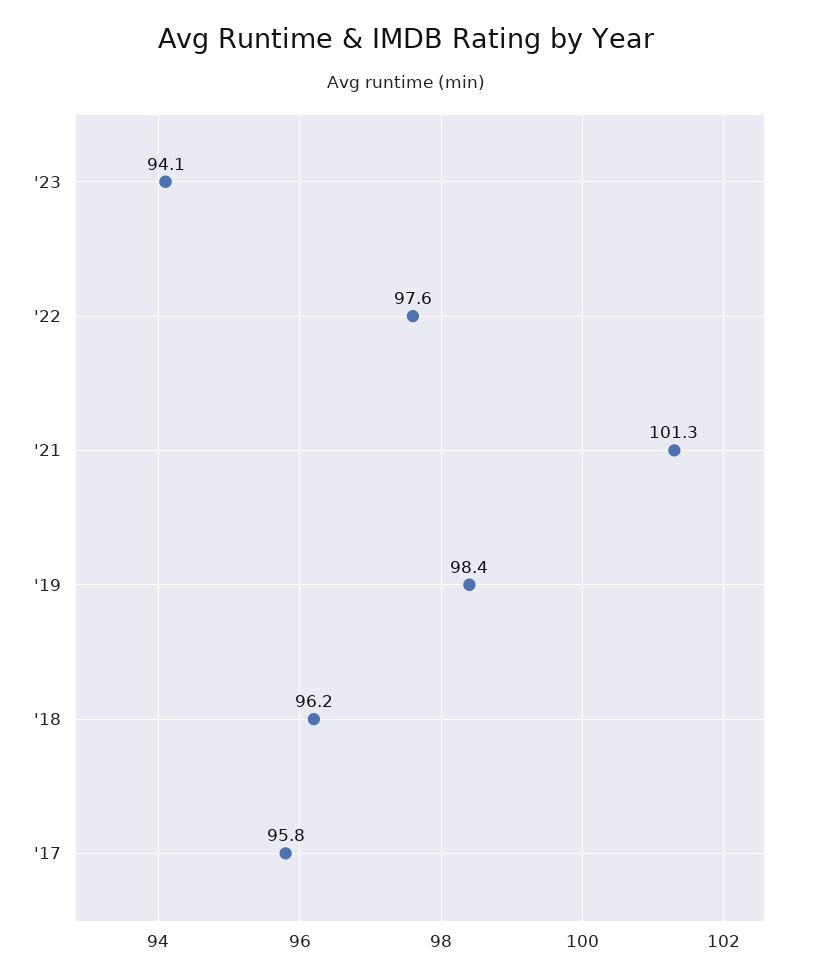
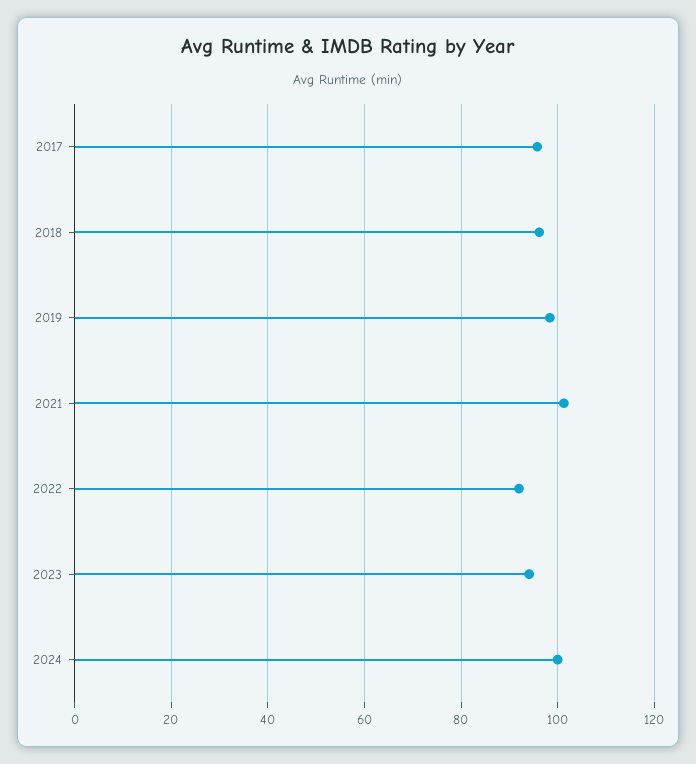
'22: 97.6 -> 92
2024: none -> 100

